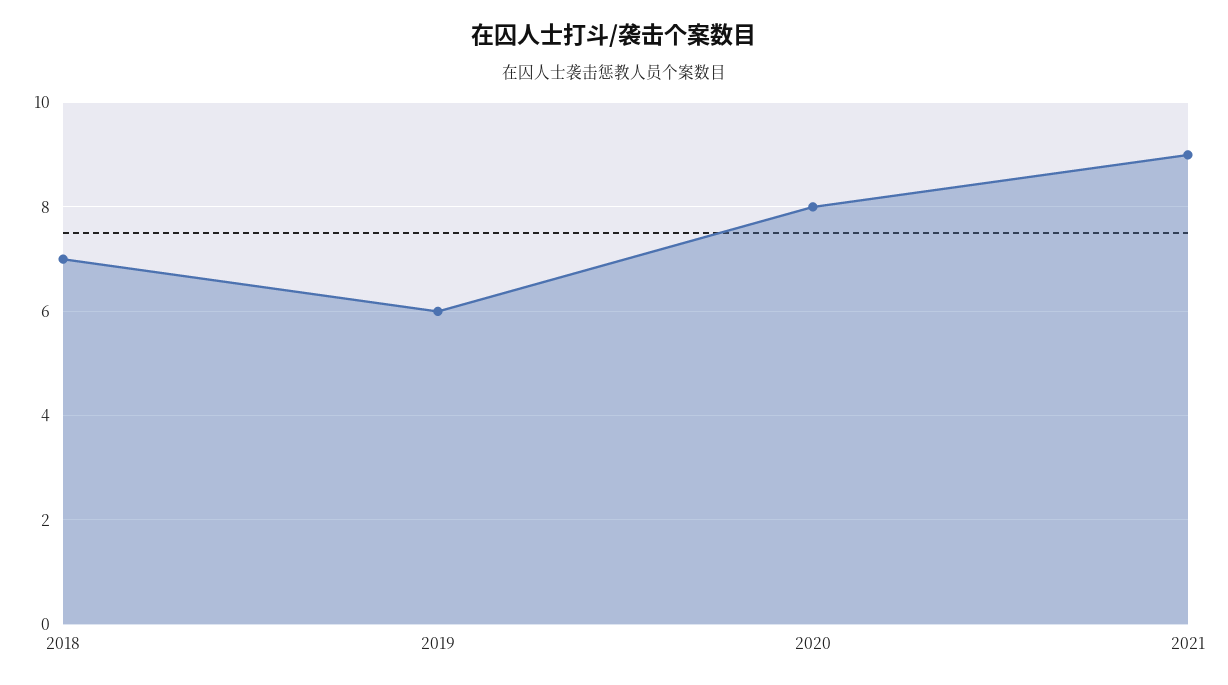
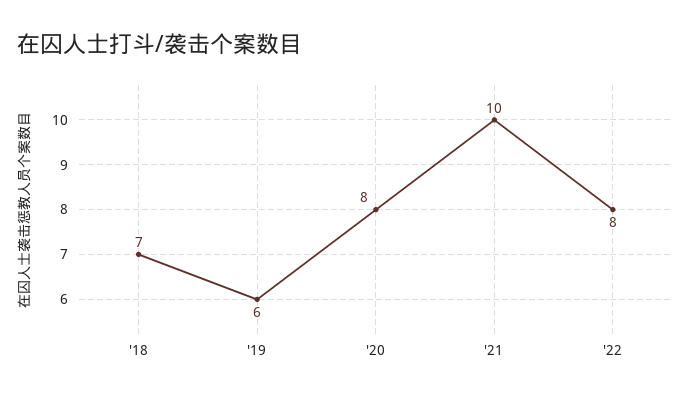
2021: 9 -> 10
'22: none -> 8

